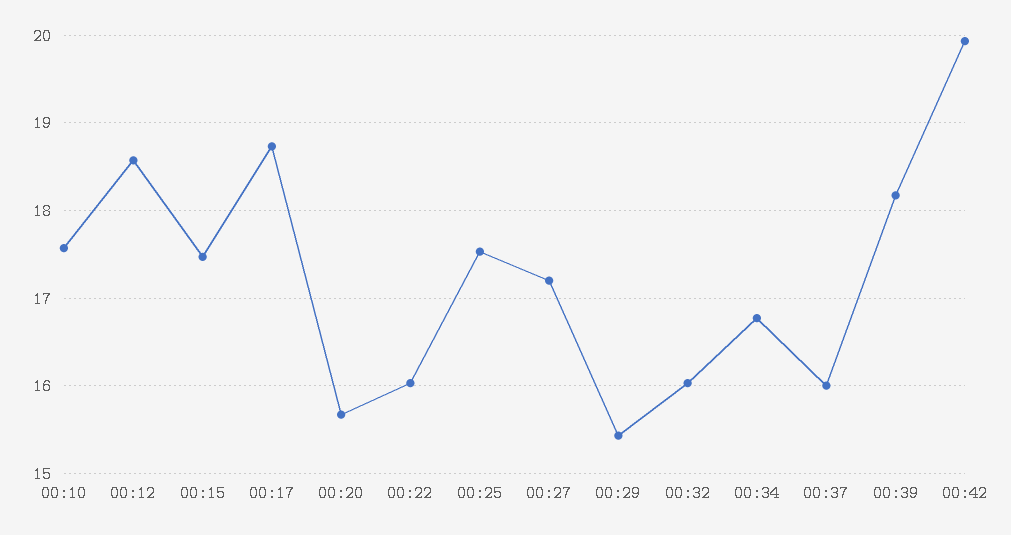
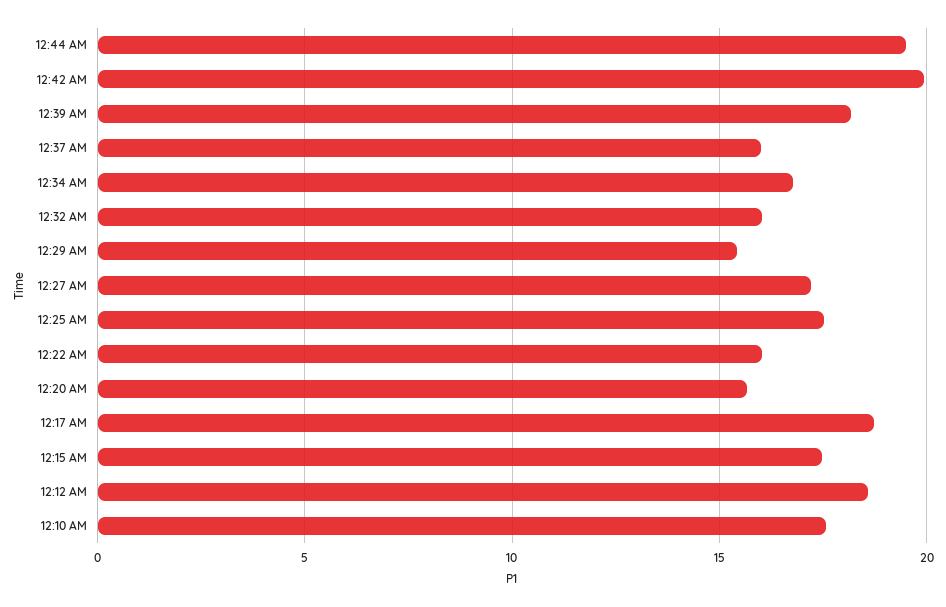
12:44 AM: none -> 19.5

